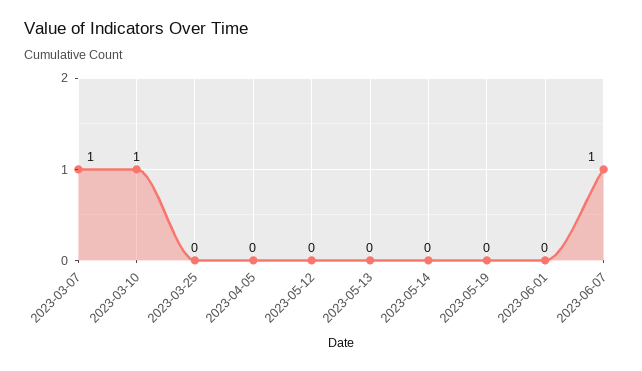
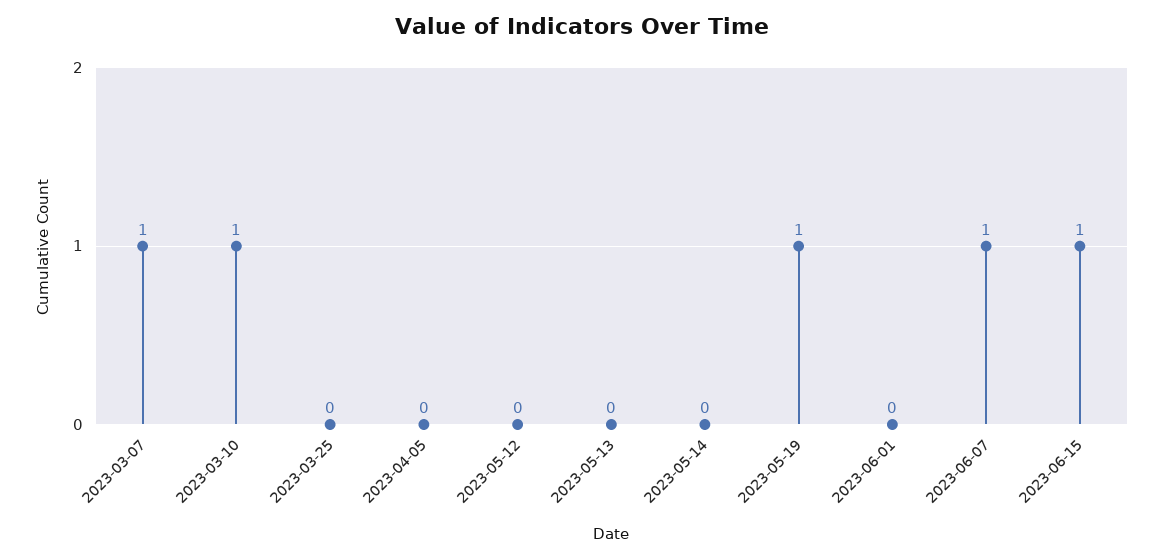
2023-05-19: 0 -> 1
2023-06-15: none -> 1

